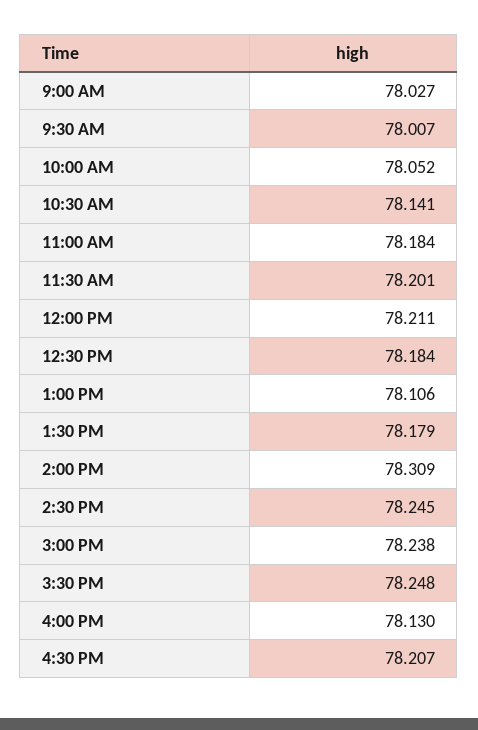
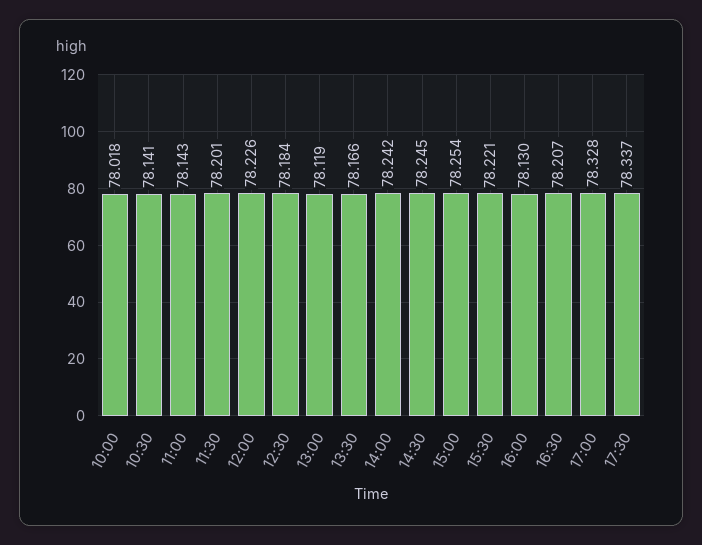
9:00 AM: 78.027 -> none
9:30 AM: 78.007 -> none
10:00 AM: 78.052 -> 78.018
11:00 AM: 78.184 -> 78.143
12:00 PM: 78.211 -> 78.226
1:00 PM: 78.106 -> 78.119
1:30 PM: 78.179 -> 78.166
2:00 PM: 78.309 -> 78.242
3:00 PM: 78.238 -> 78.254
3:30 PM: 78.248 -> 78.221
17:00: none -> 78.328
17:30: none -> 78.337

